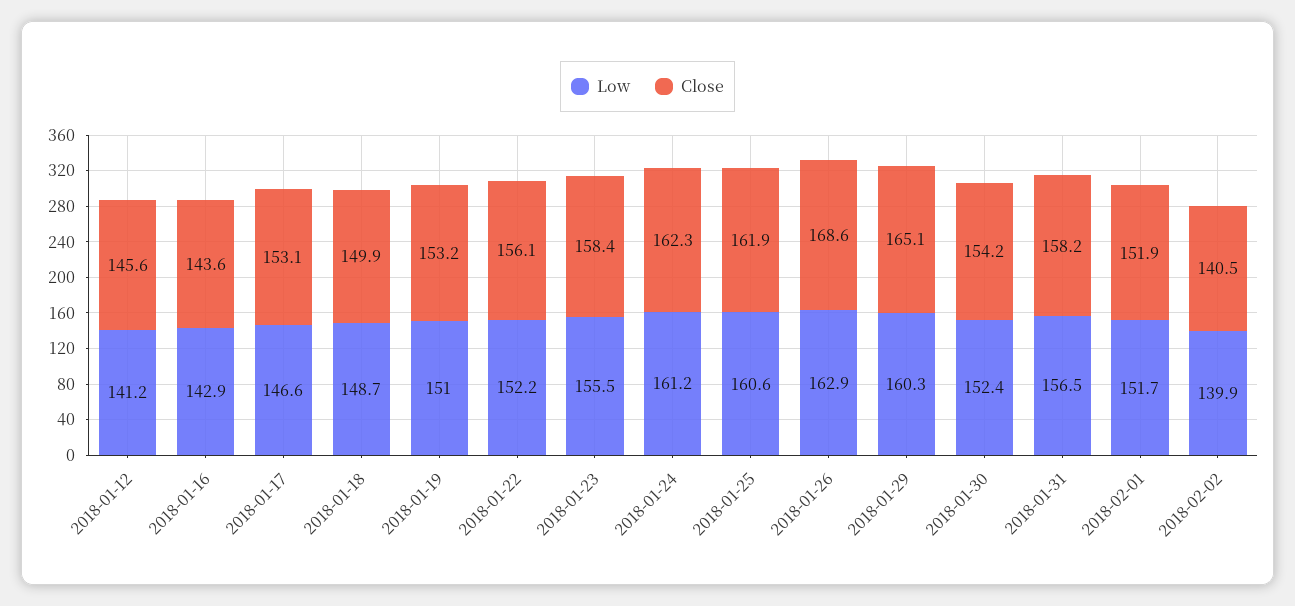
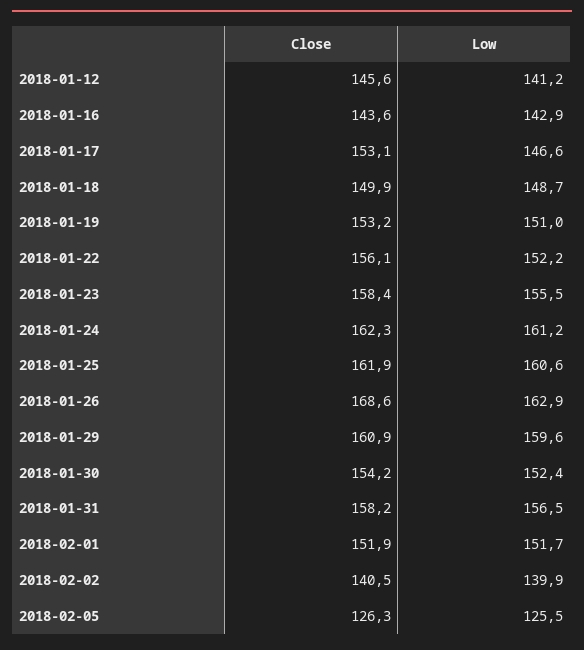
Low, 2018-01-29: 160.3 -> 159.6
Close, 2018-01-29: 165.1 -> 160.9
Close, 2018-02-05: none -> 126.3
Low, 2018-02-05: none -> 125.5

